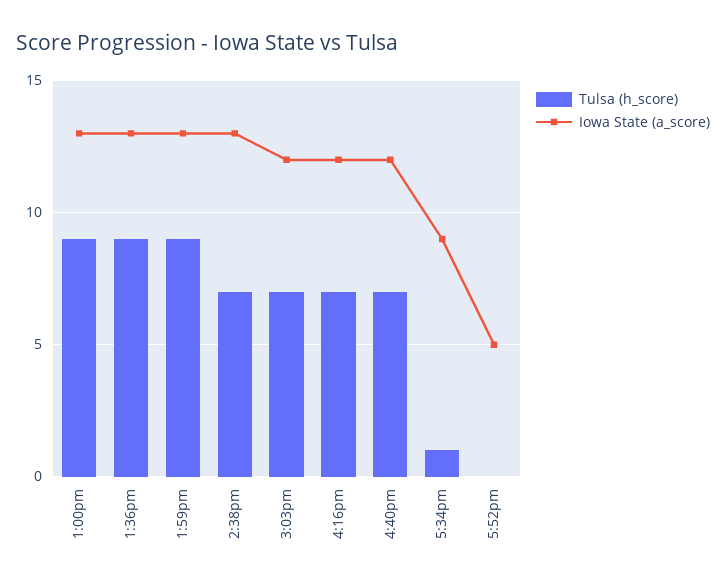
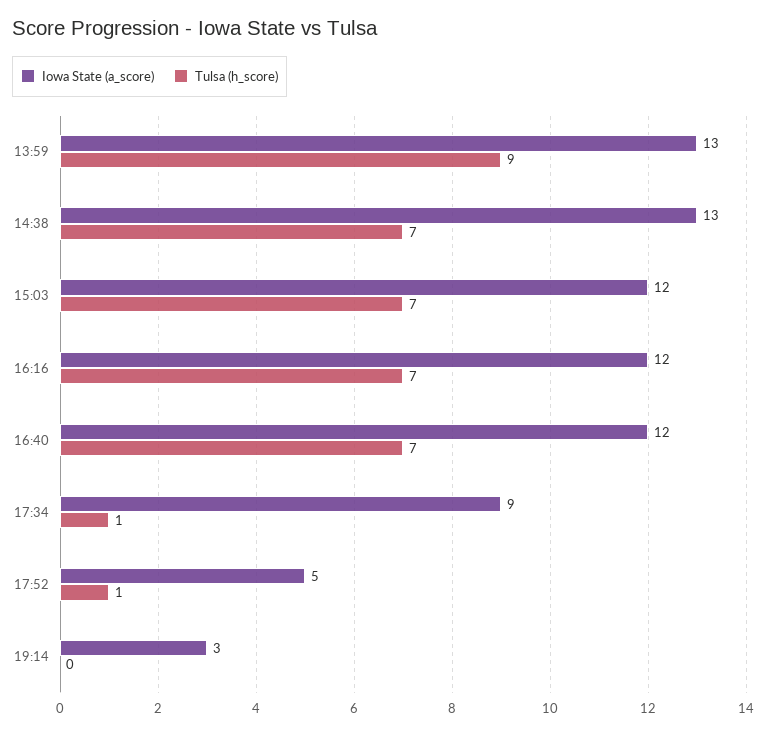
Tulsa (h_score), 1:00pm: 9 -> none
Iowa State (a_score), 1:00pm: 13 -> none
Tulsa (h_score), 1:36pm: 9 -> none
Iowa State (a_score), 1:36pm: 13 -> none
Tulsa (h_score), 5:52pm: 0 -> 1
Iowa State (a_score), 19:14: none -> 3
Tulsa (h_score), 19:14: none -> 0

